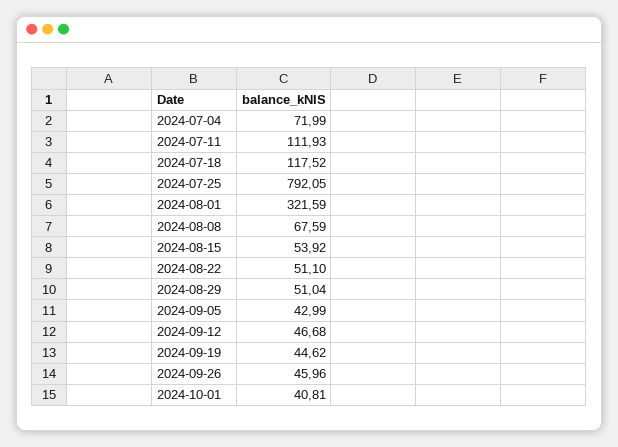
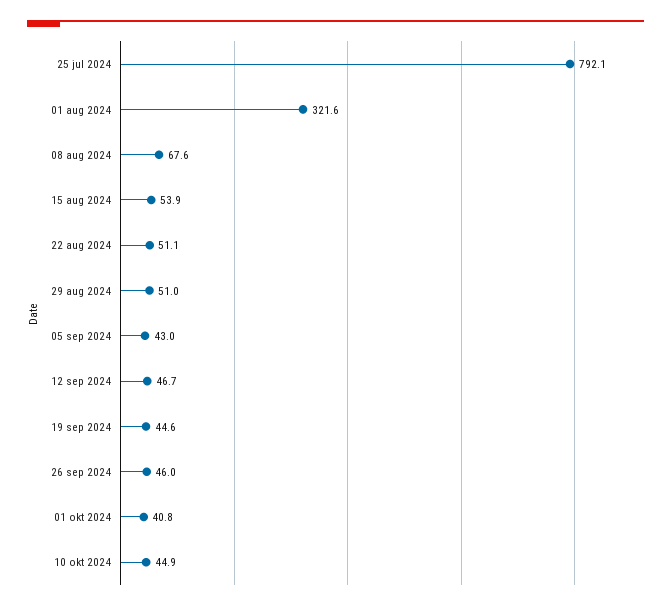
2024-07-04: 71.99 -> none
2024-07-11: 111.93 -> none
2024-07-18: 117.52 -> none
10 okt 2024: none -> 44.9

